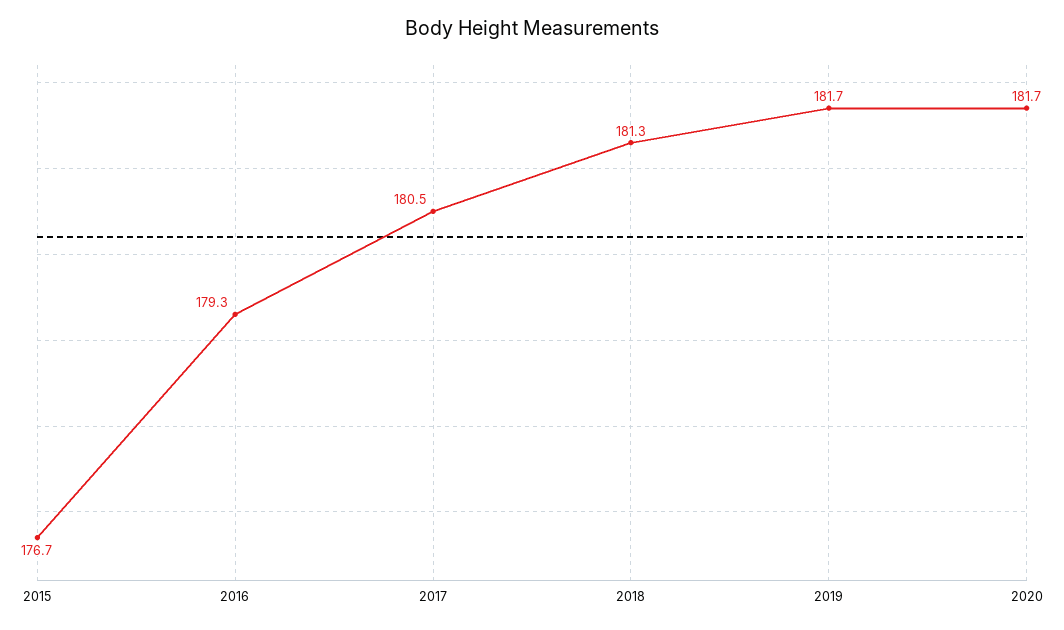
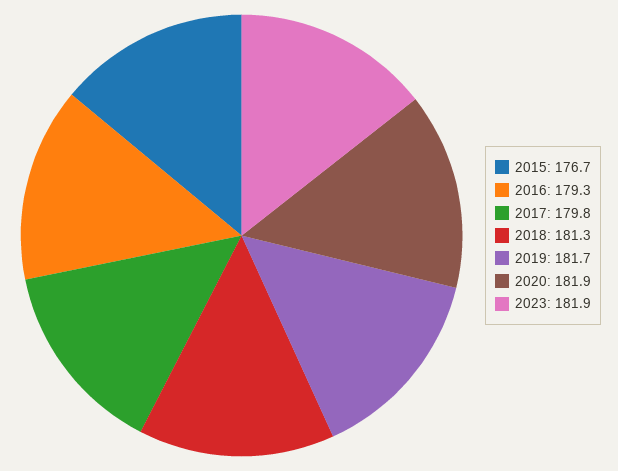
2017: 180.5 -> 179.8
2020: 181.7 -> 181.9
2023: none -> 181.9

